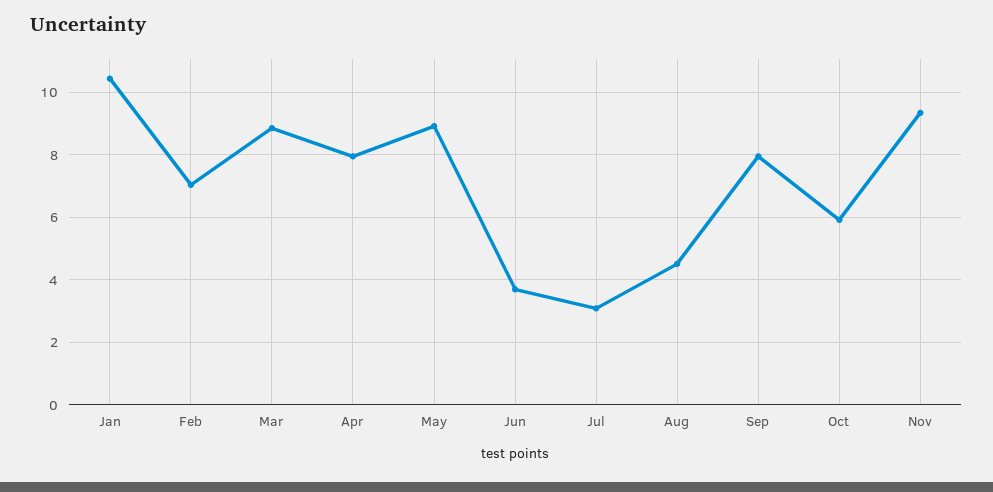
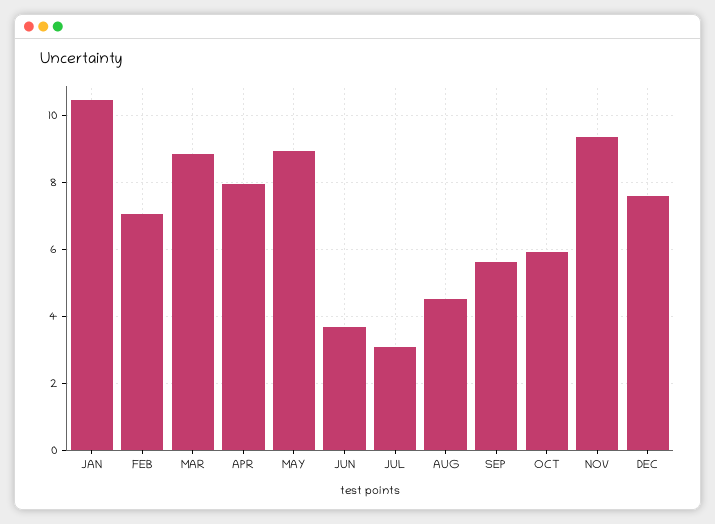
Sep: 8 -> 5.6
DEC: none -> 7.6

